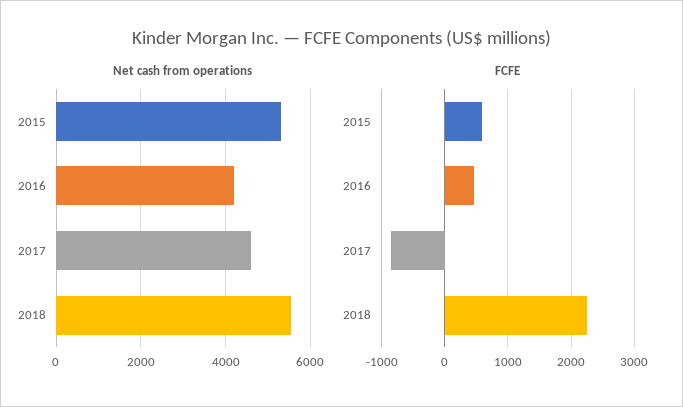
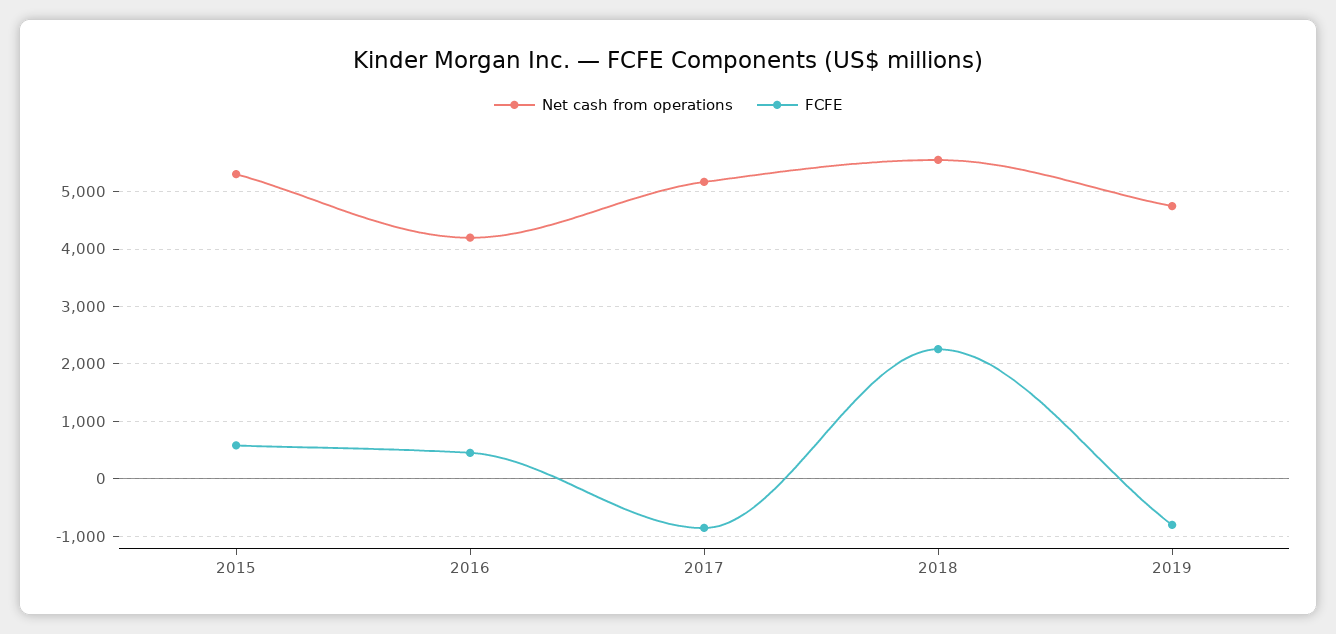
Net cash from operations, 2017: 4600 -> 5200
Net cash from operations, 2019: none -> 4800
FCFE, 2019: none -> -800

